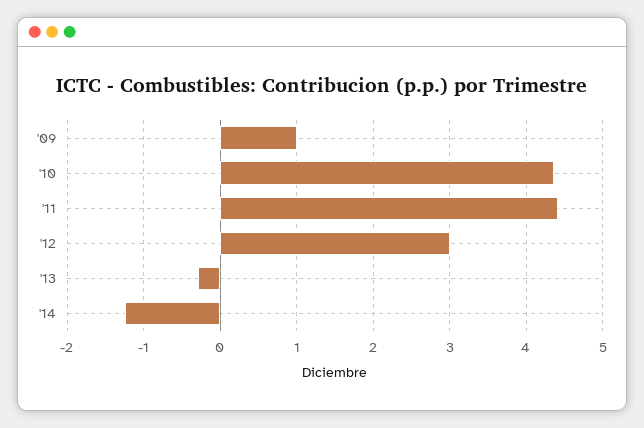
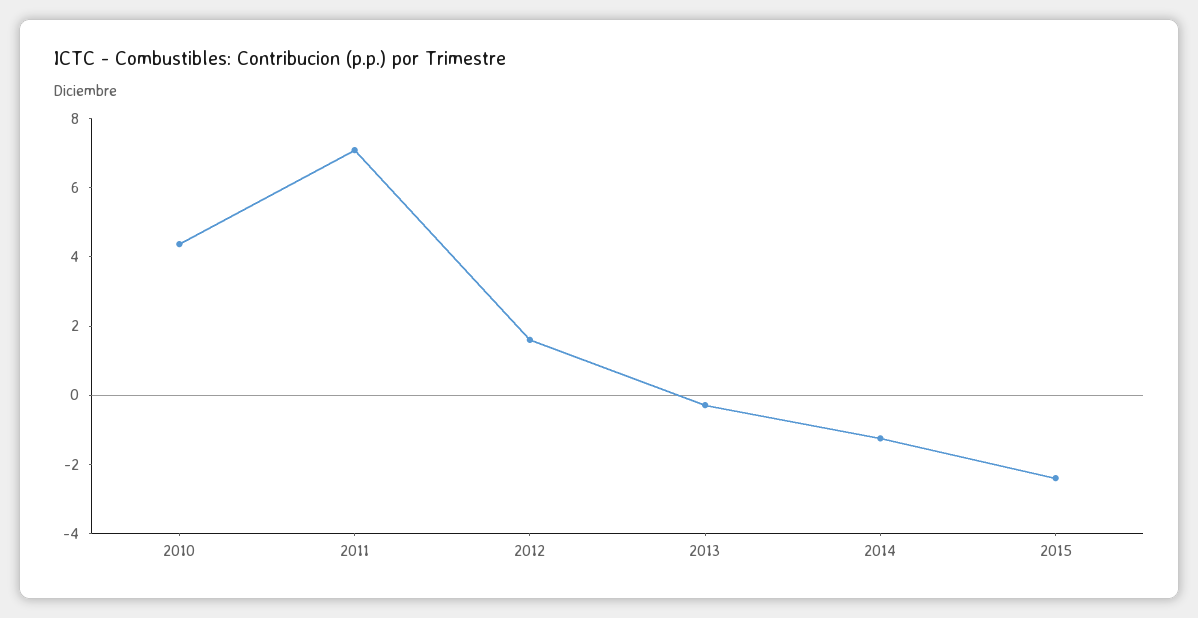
'09: 1 -> none
'11: 4.4 -> 7
'12: 3 -> 1.5
2015: none -> -2.5

